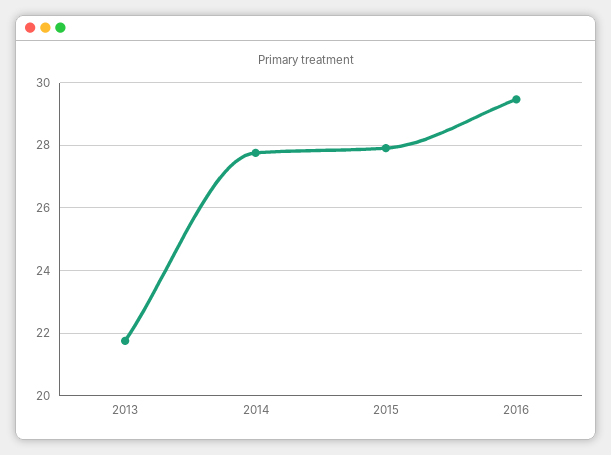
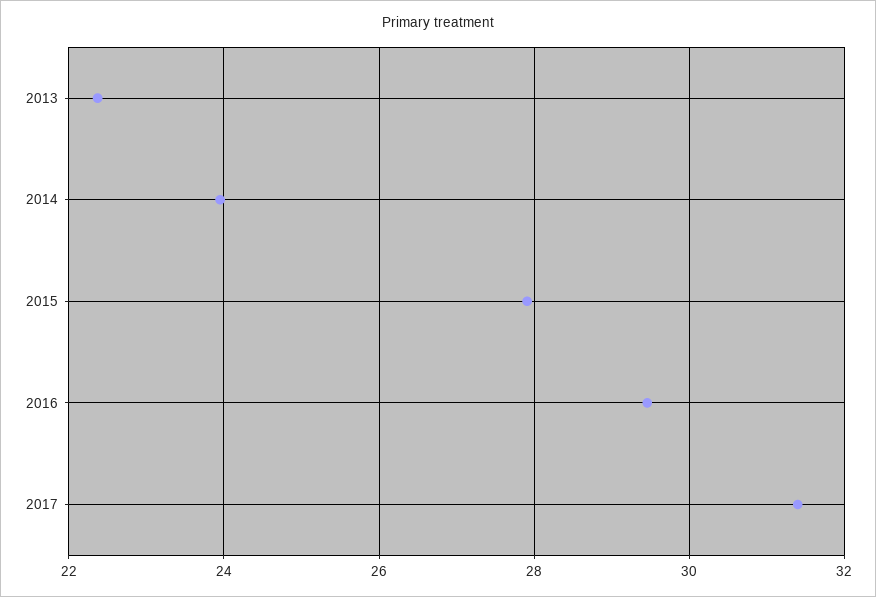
2013: 21.8 -> 22.4
2014: 27.8 -> 24
2017: none -> 31.4

